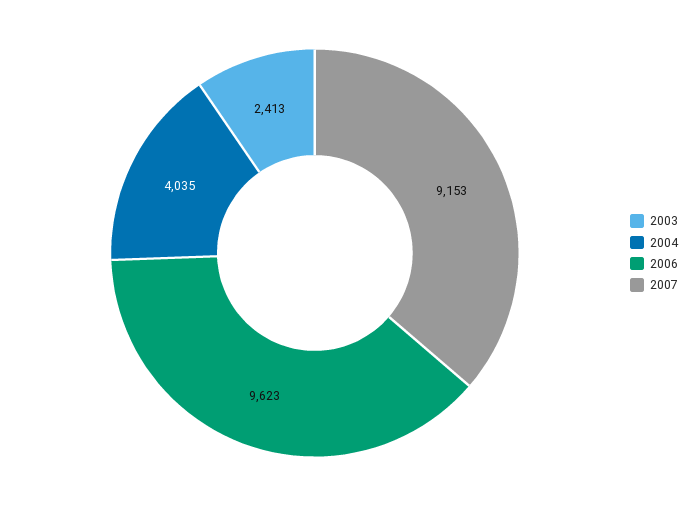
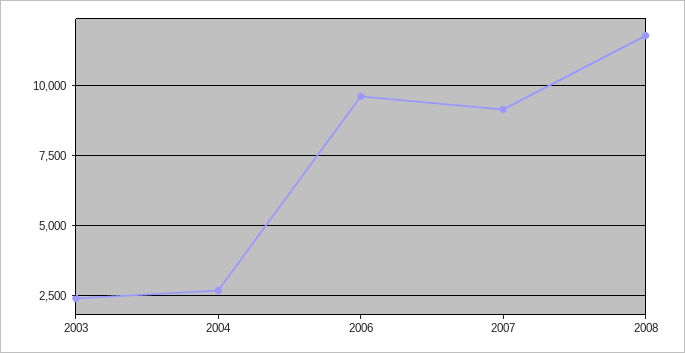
2004: 4035 -> 2750
2008: none -> 11750

